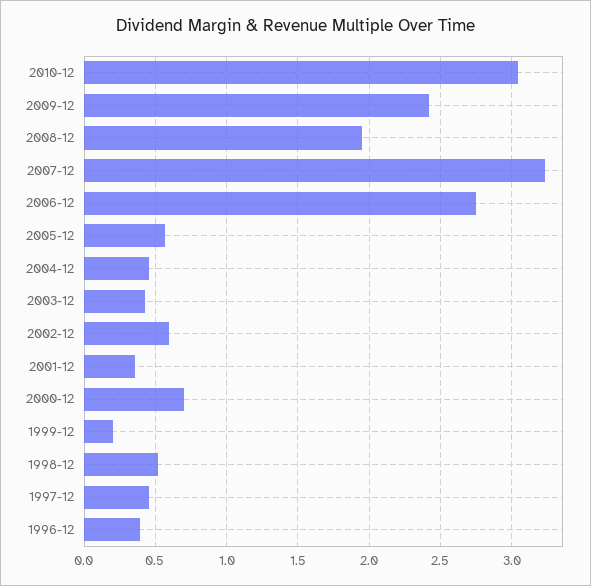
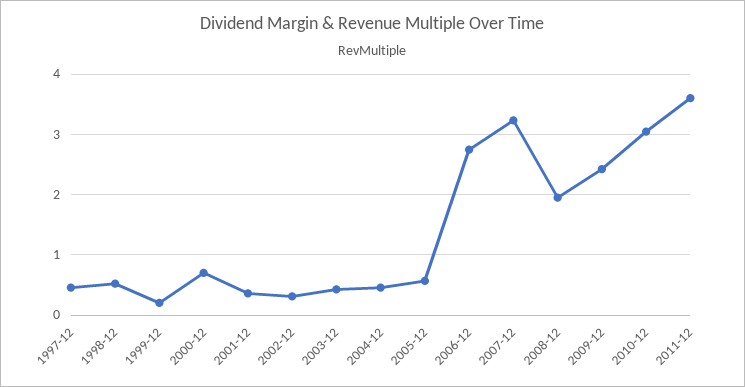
2002-12: 0.6 -> 0.3
1996-12: 0.4 -> none
2011-12: none -> 3.6

